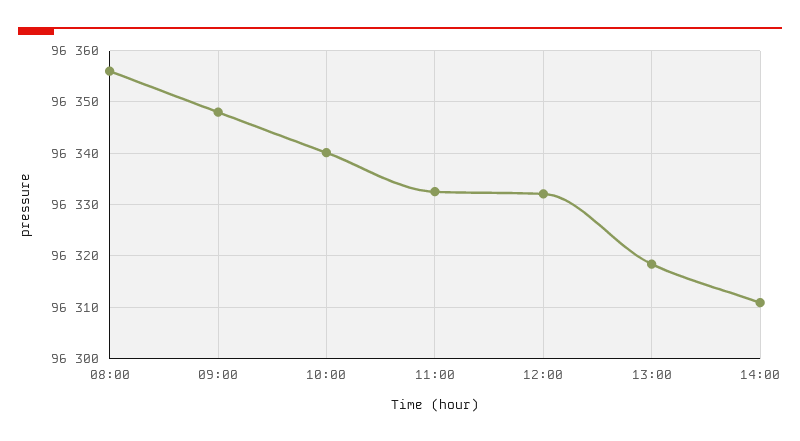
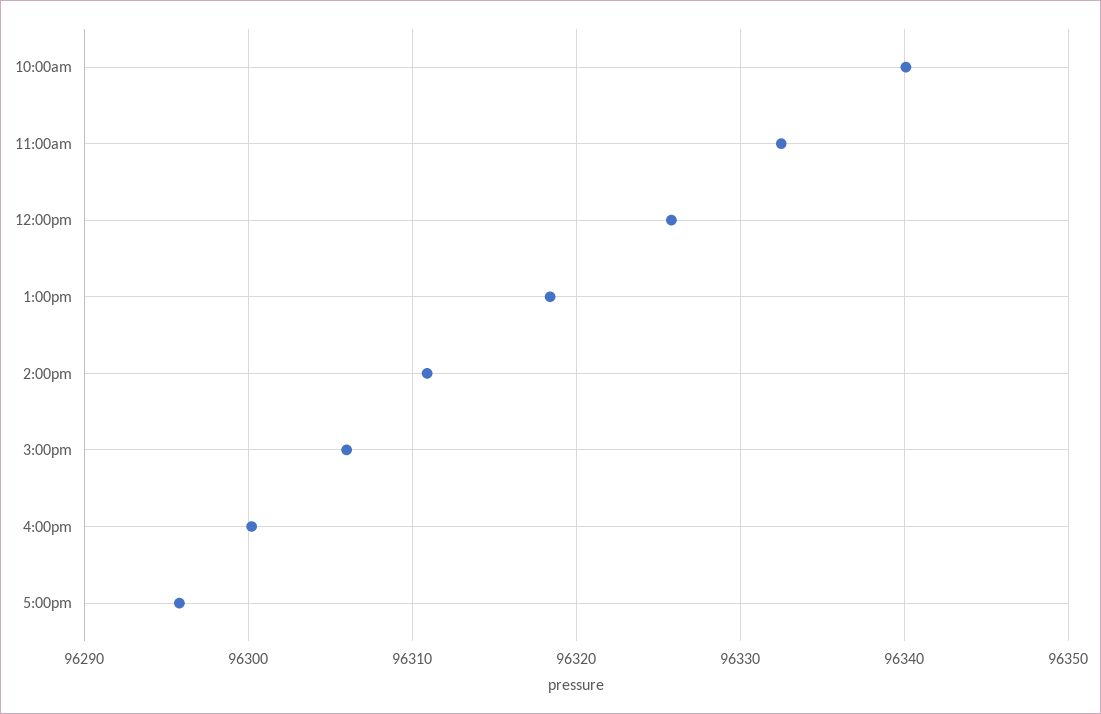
08:00: 96356 -> none
09:00: 96348 -> none
12:00: 96332 -> 96326
3:00pm: none -> 96306
4:00pm: none -> 96300
5:00pm: none -> 96296

